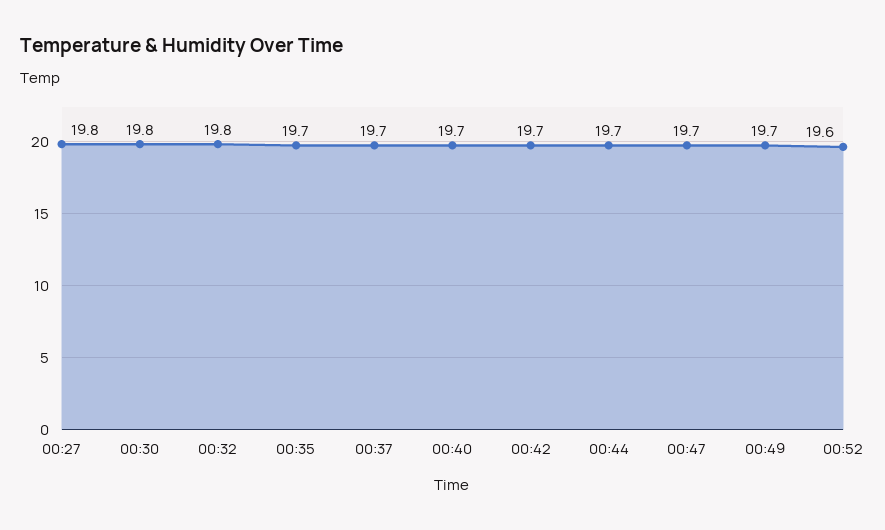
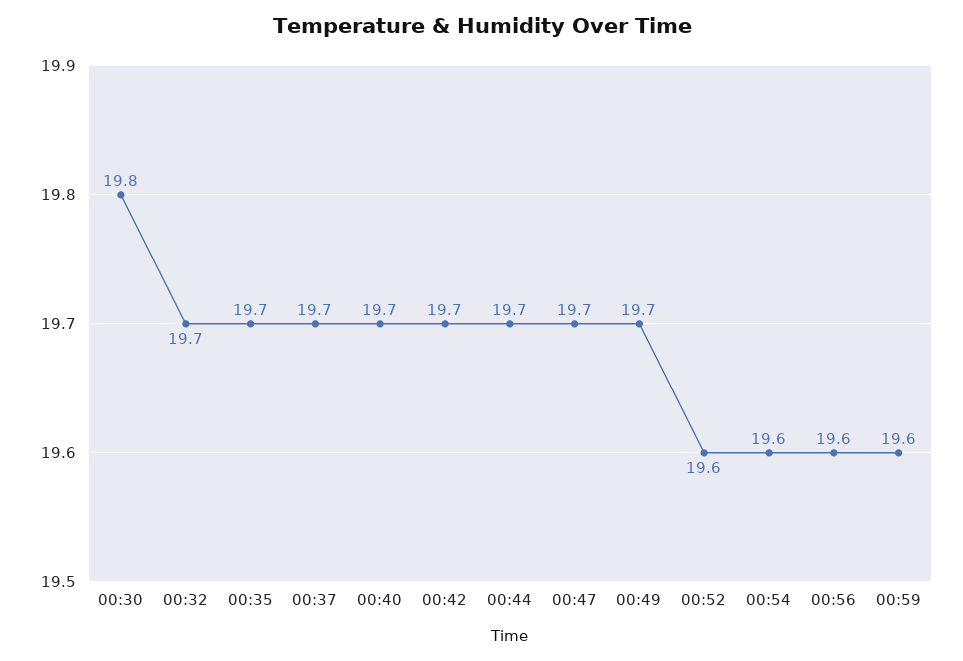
00:27: 19.8 -> none
00:32: 19.8 -> 19.7
00:54: none -> 19.6
00:56: none -> 19.6
00:59: none -> 19.6

